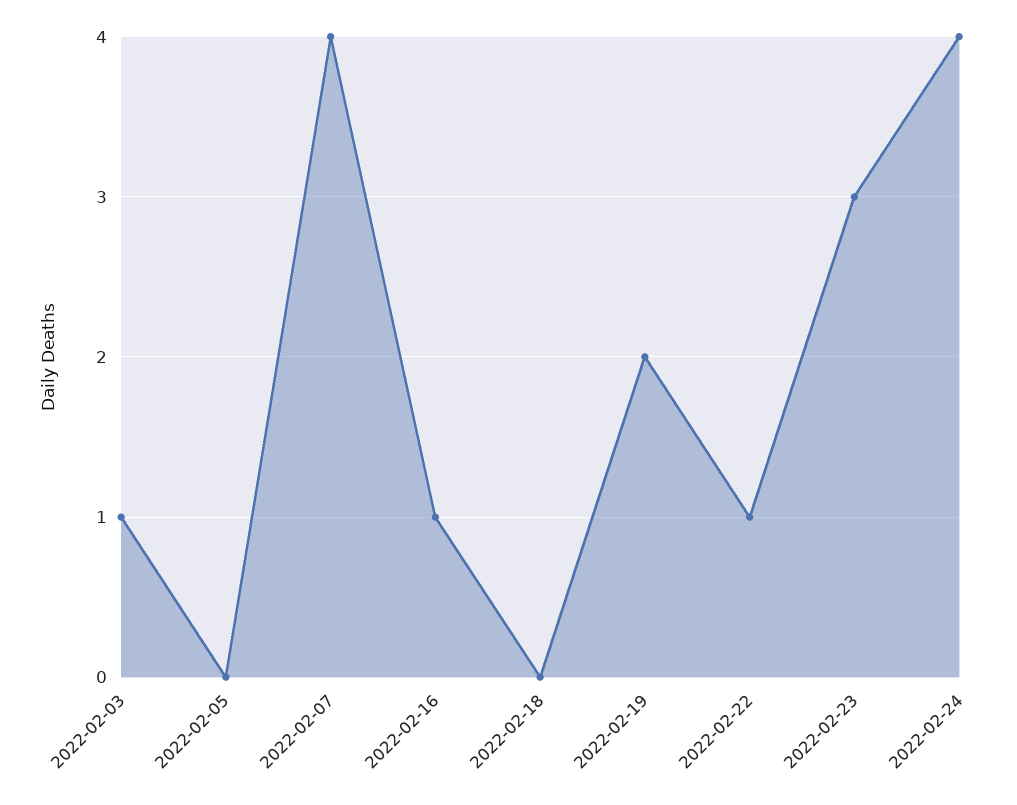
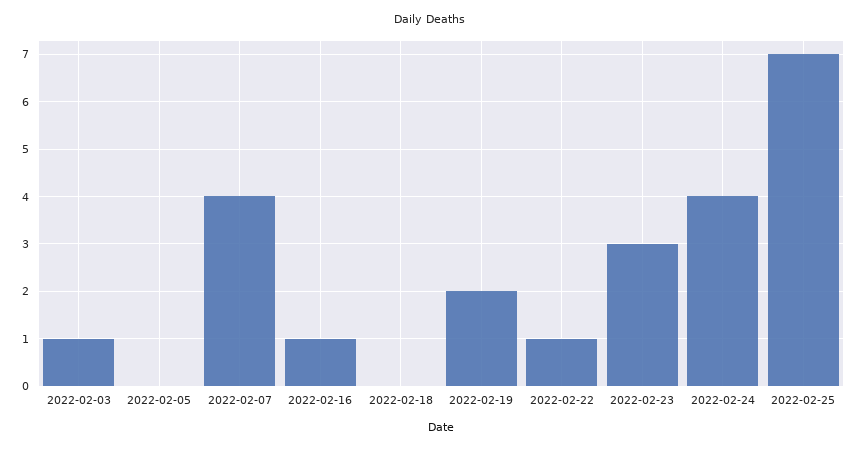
2022-02-25: none -> 7

